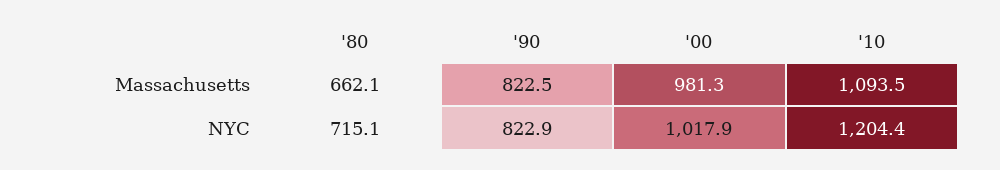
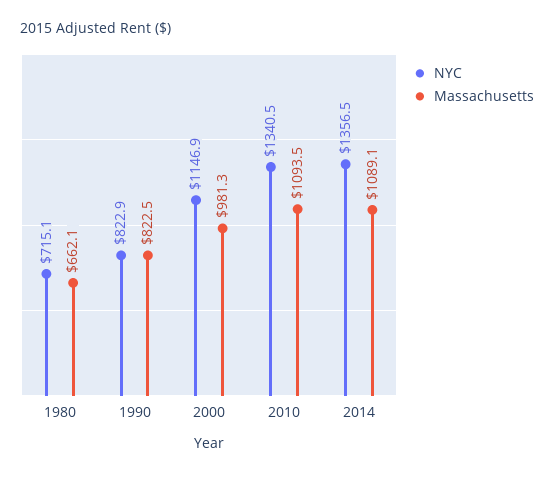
NYC, '00: 1017.9 -> 1146.9
NYC, '10: 1204.4 -> 1340.5
NYC, 2014: none -> 1356.5
Massachusetts, 2014: none -> 1089.1

